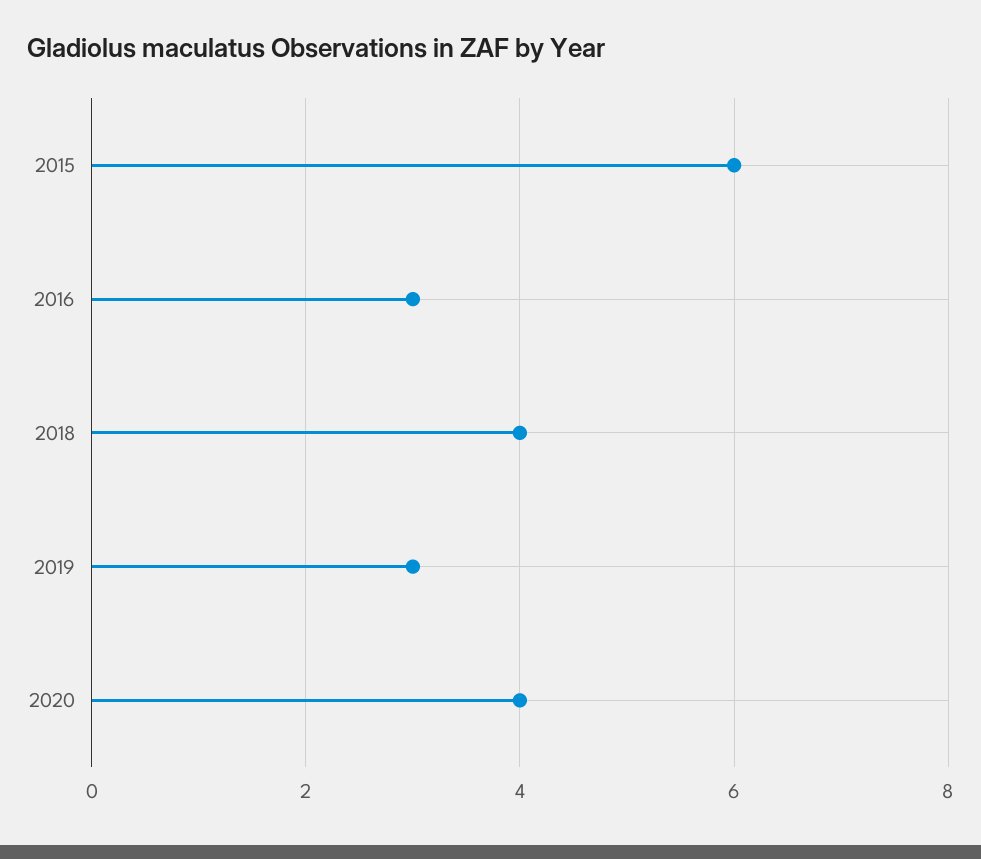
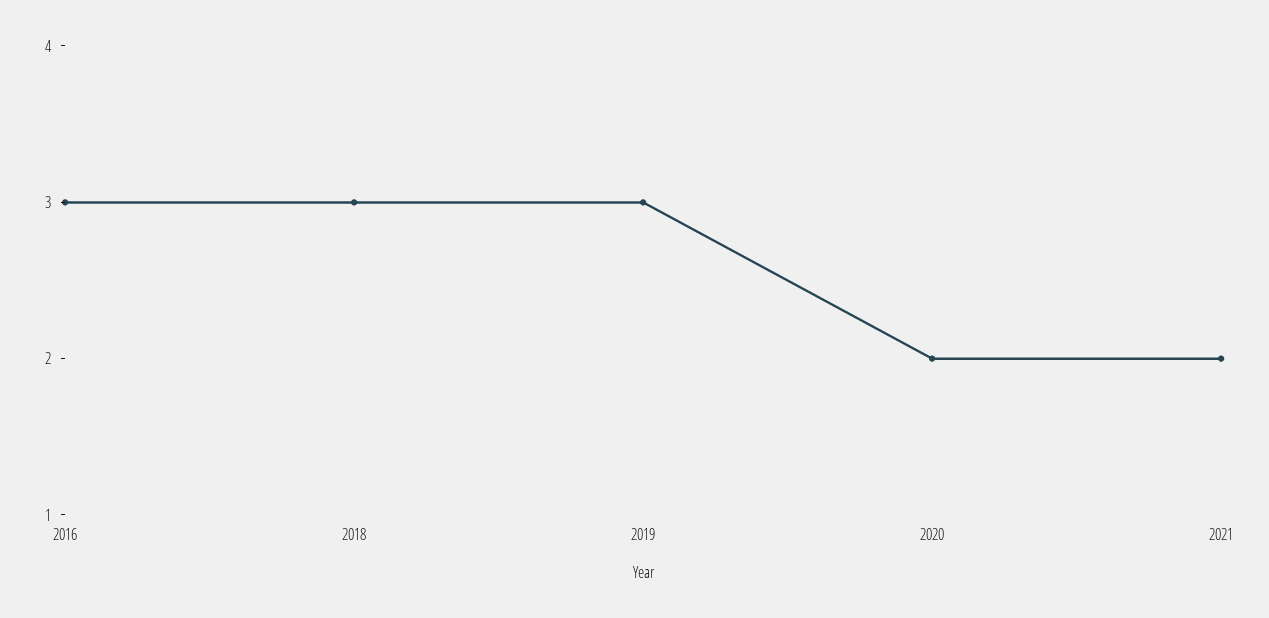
2015: 6 -> none
2018: 4 -> 3
2020: 4 -> 2
2021: none -> 2

